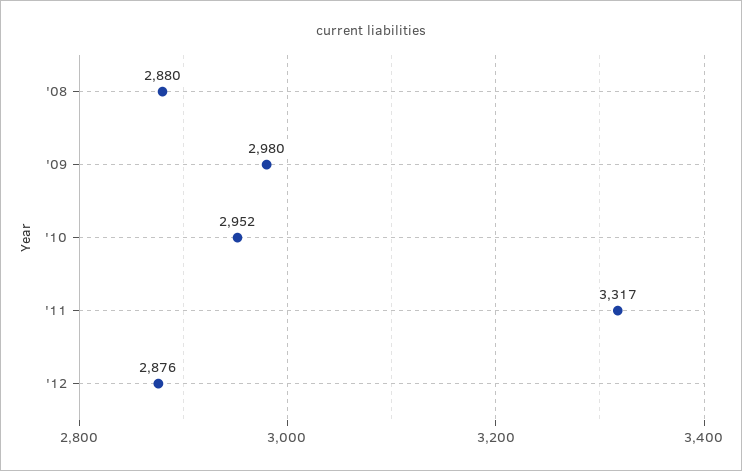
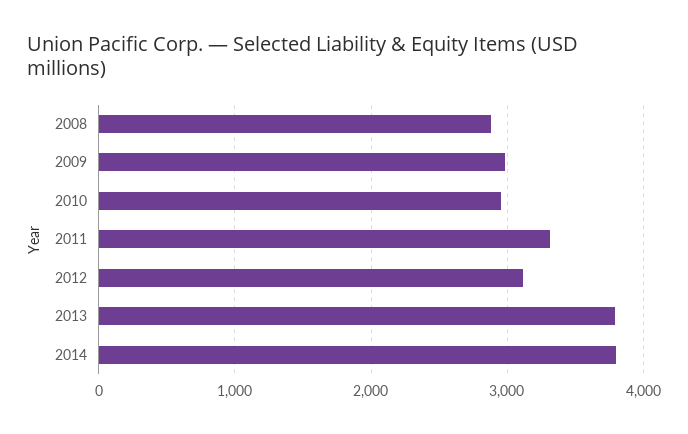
'12: 2876 -> 3100
2013: none -> 3800
2014: none -> 3800

